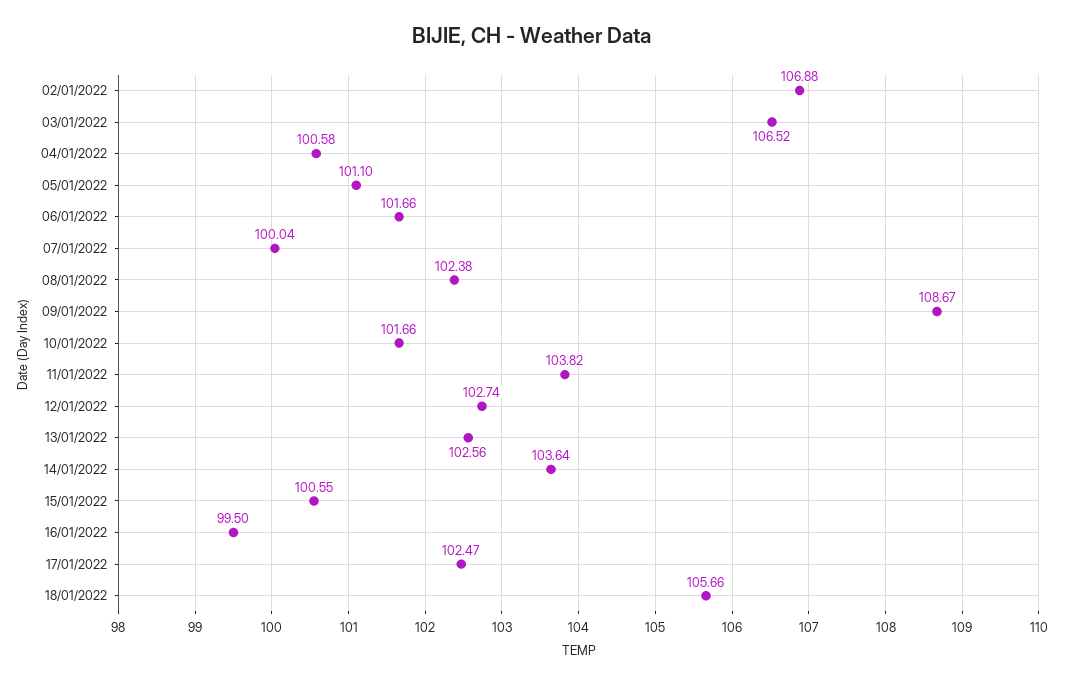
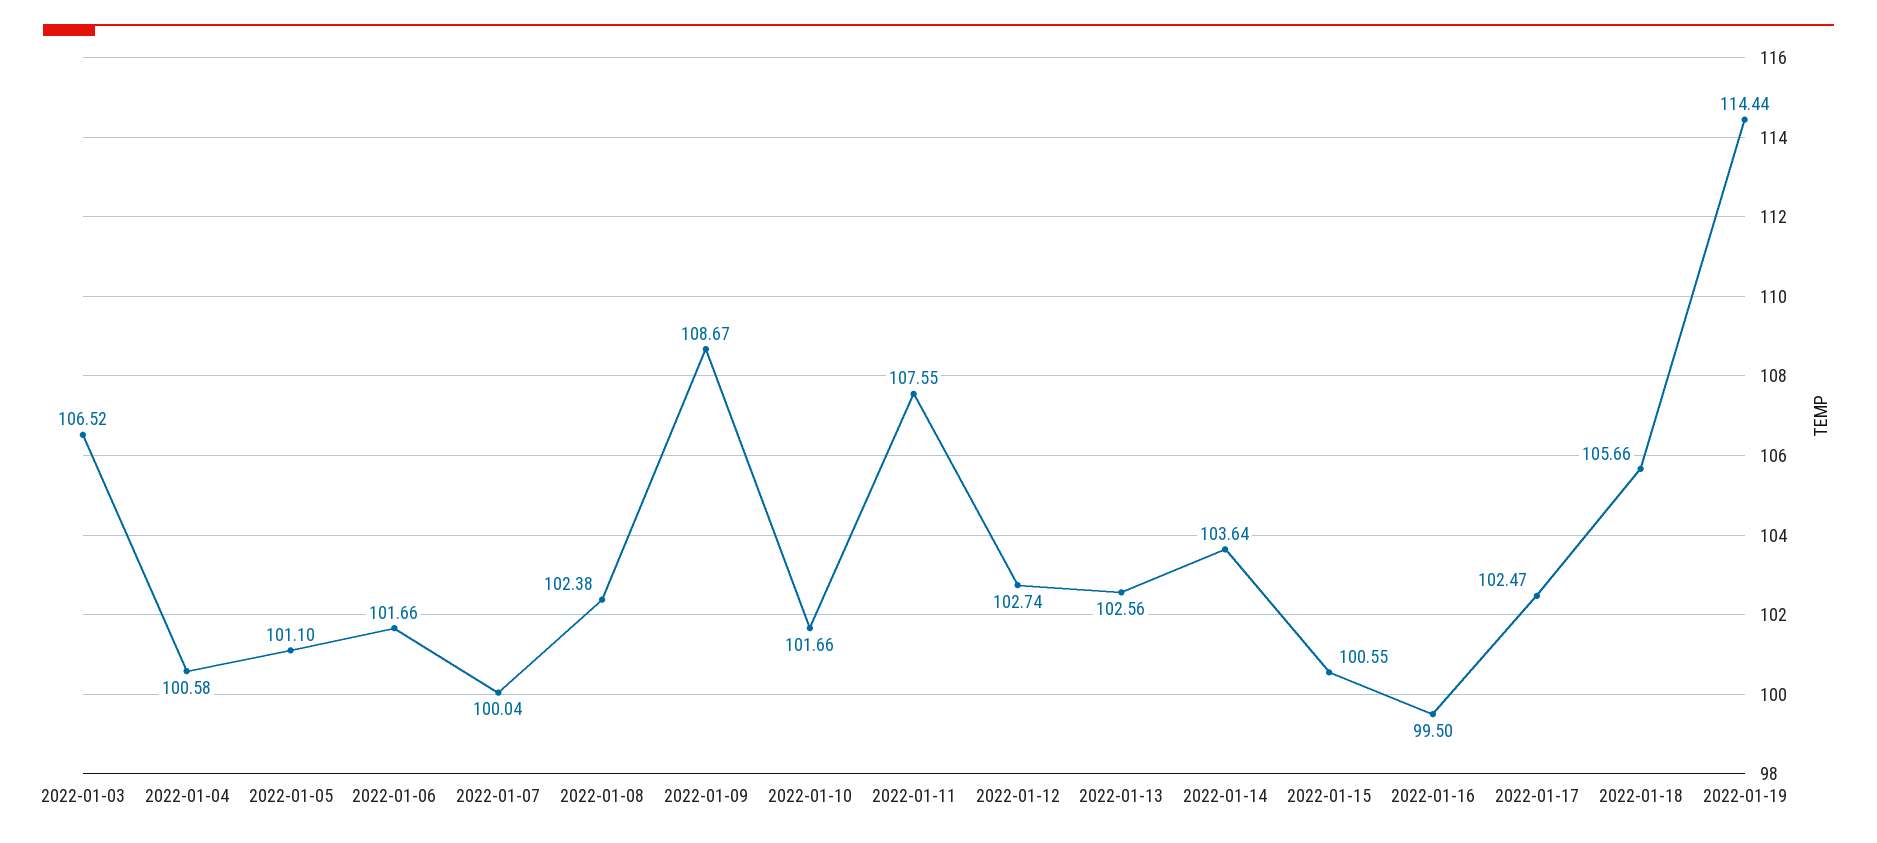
02/01/2022: 106.88 -> none
11/01/2022: 103.82 -> 107.55
2022-01-19: none -> 114.44

